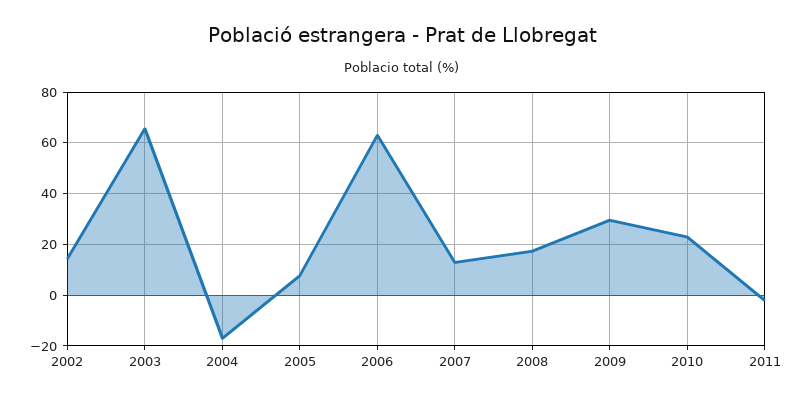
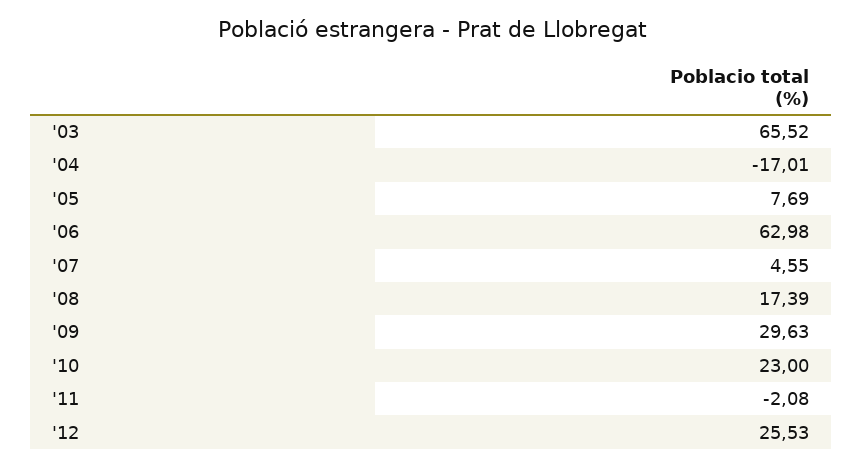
2002: 15 -> none
2007: 12.5 -> 4.55
'12: none -> 25.53

